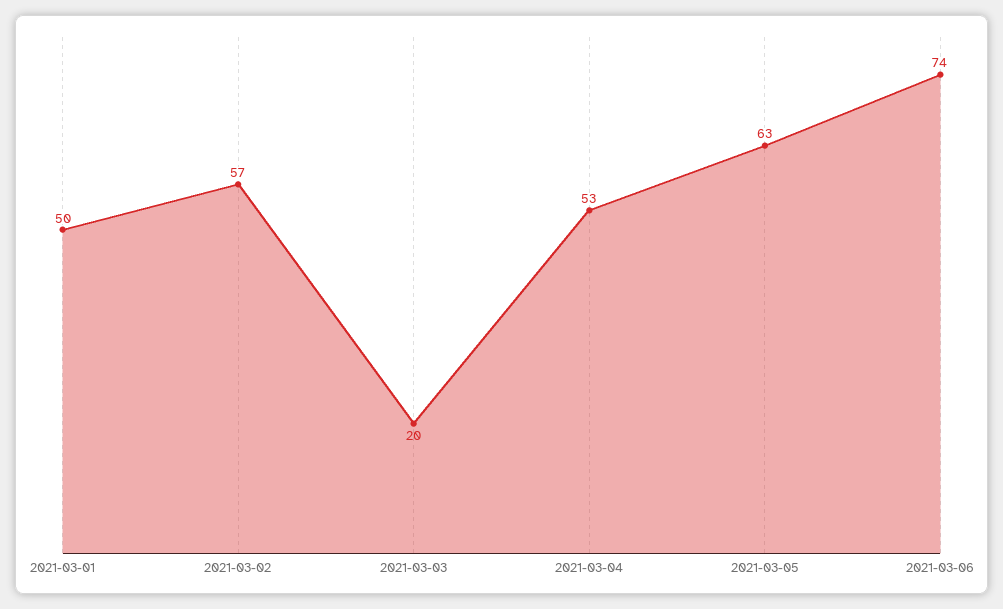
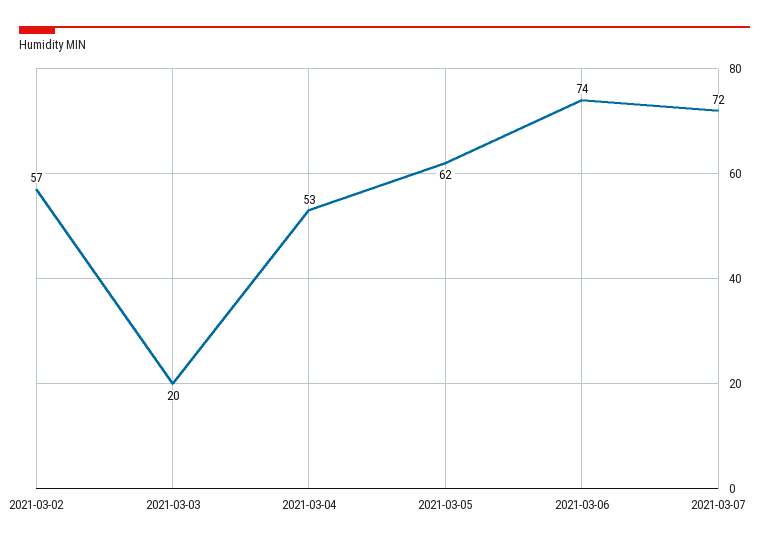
2021-03-01: 50 -> none
2021-03-05: 63 -> 62
2021-03-07: none -> 72

